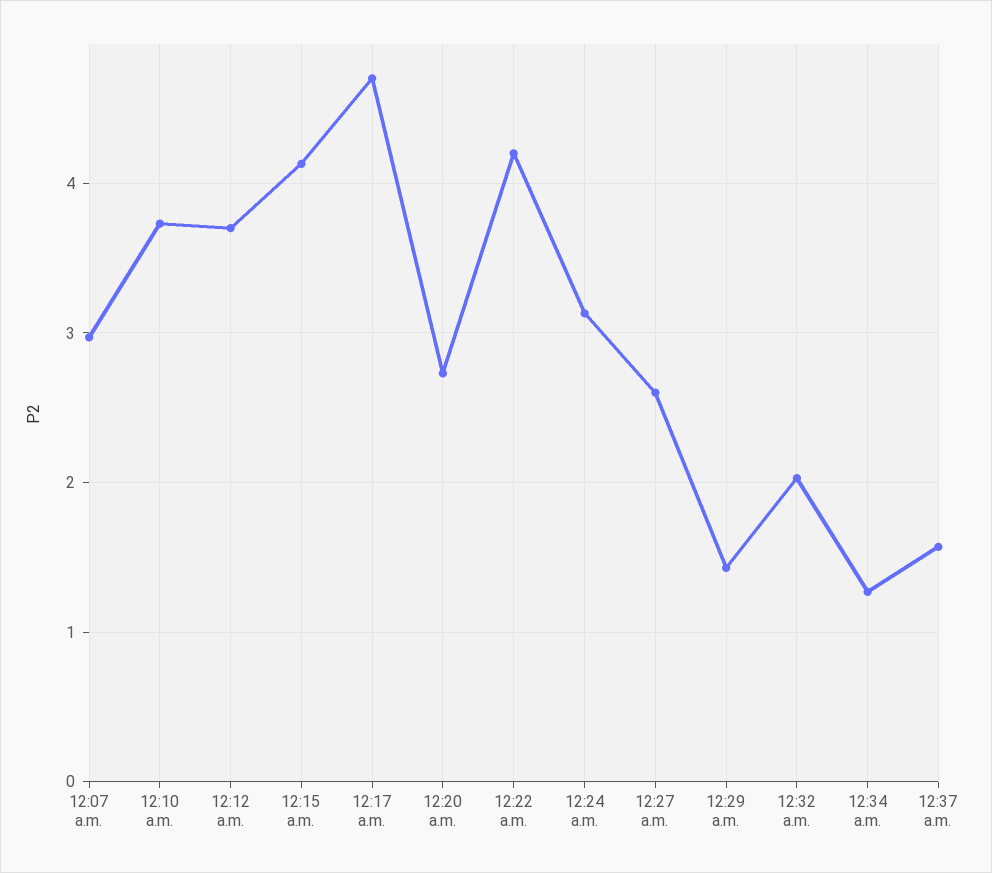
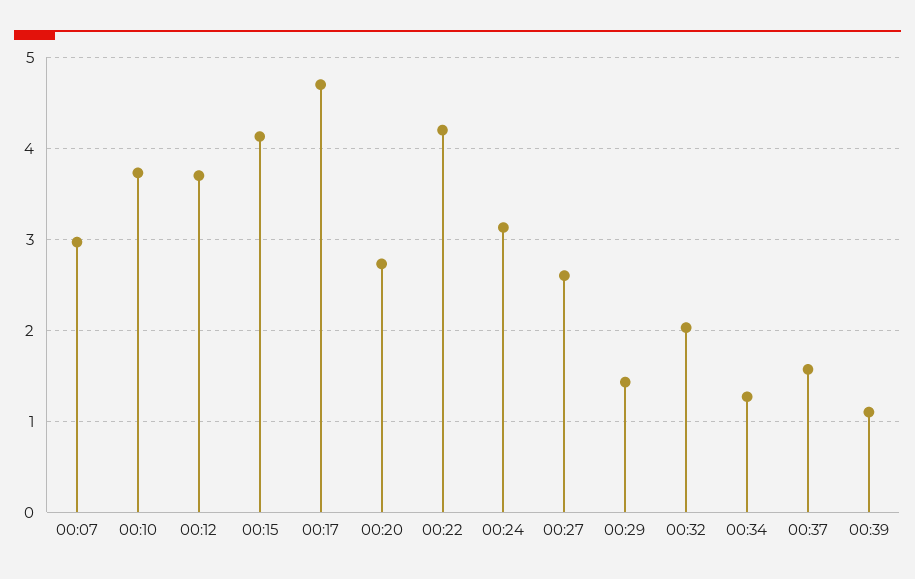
00:39: none -> 1.1

